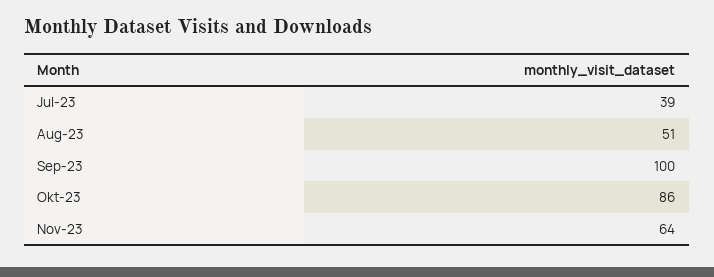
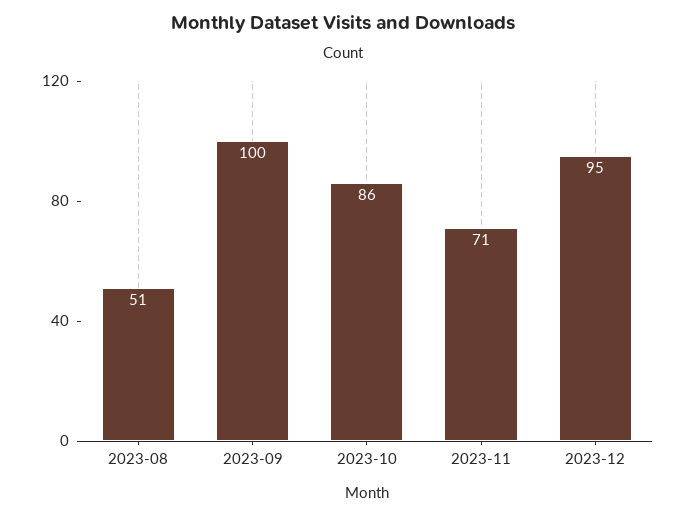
Jul-23: 39 -> none
Nov-23: 64 -> 71
2023-12: none -> 95

